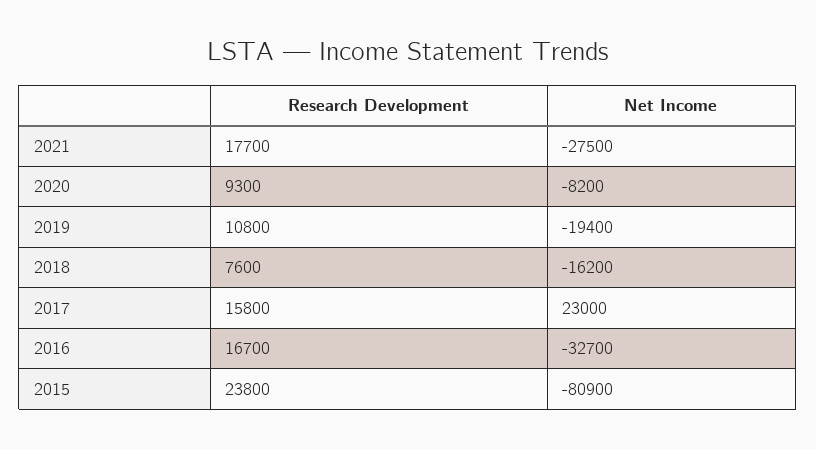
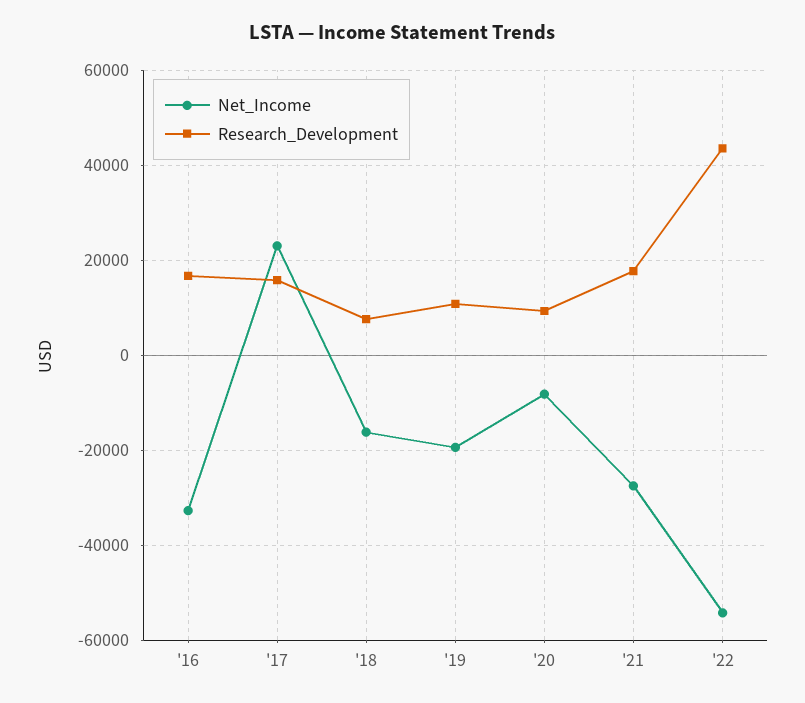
Research Development, 2015: 23800 -> none
Net Income, 2015: -80900 -> none
Net Income, '22: none -> -54000
Research Development, '22: none -> 44000

